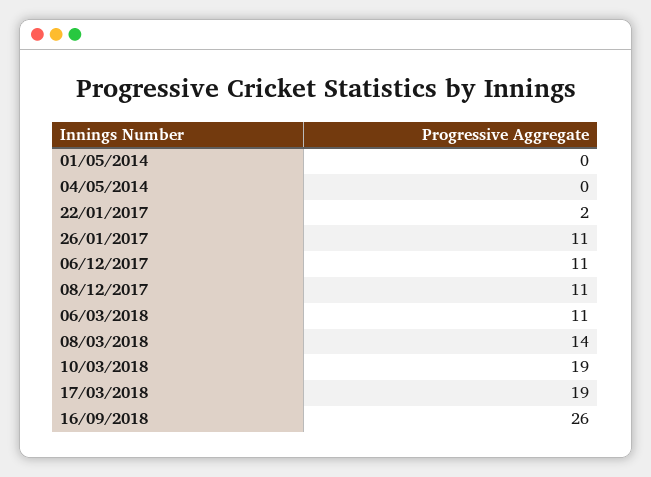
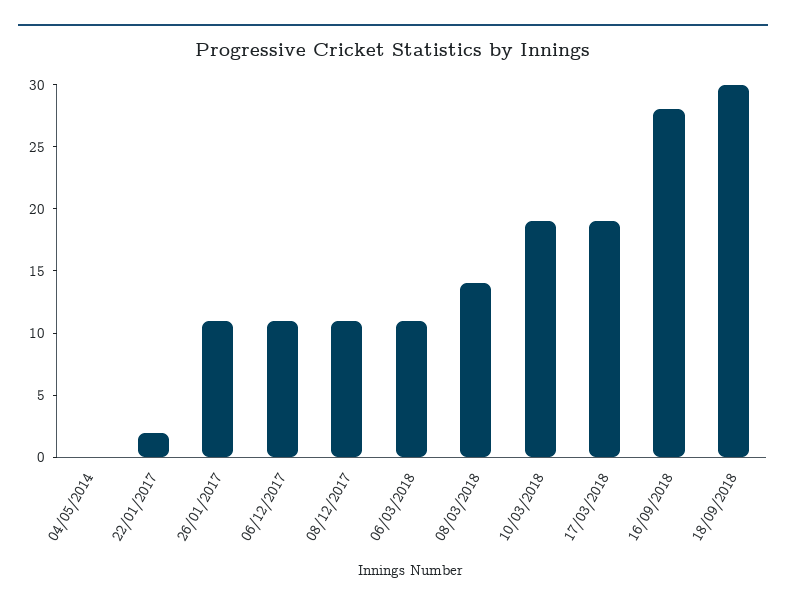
01/05/2014: 0 -> none
16/09/2018: 26 -> 28
18/09/2018: none -> 30

